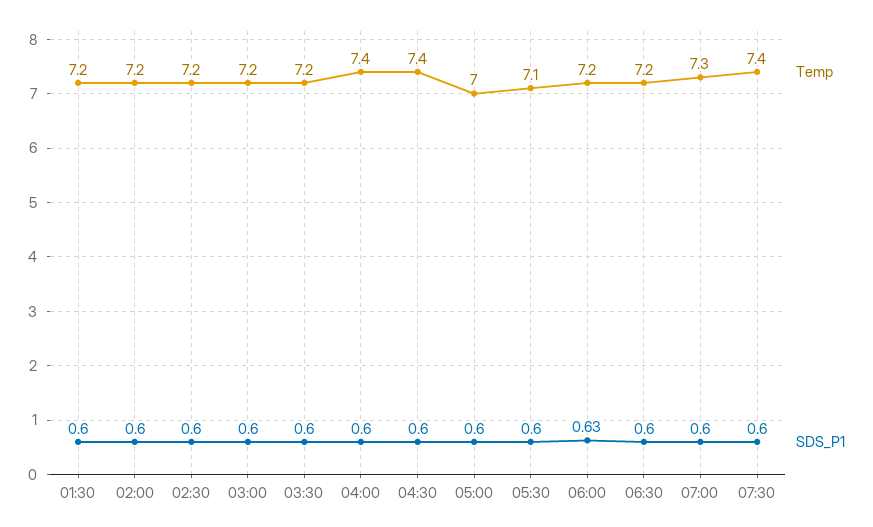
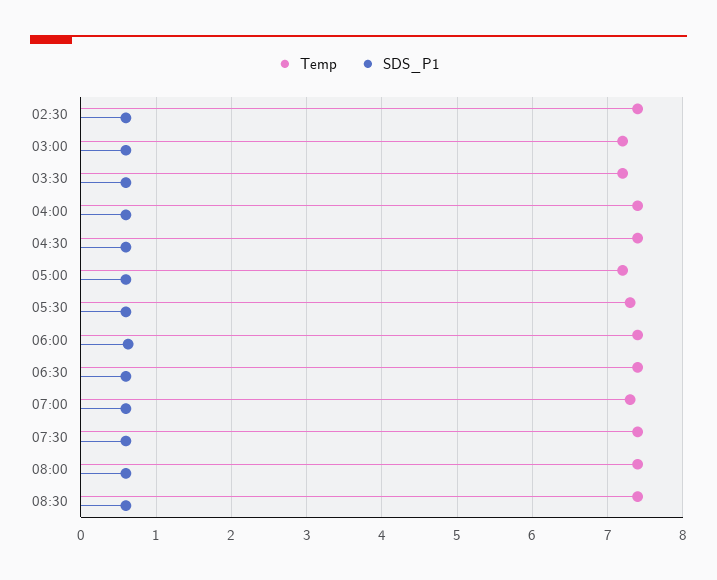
Temp, 01:30: 7.2 -> none
SDS_P1, 01:30: 0.6 -> none
Temp, 02:00: 7.2 -> none
SDS_P1, 02:00: 0.6 -> none
Temp, 02:30: 7.2 -> 7.4
Temp, 05:00: 7 -> 7.2
Temp, 05:30: 7.1 -> 7.3
Temp, 06:00: 7.2 -> 7.4
Temp, 06:30: 7.2 -> 7.4
Temp, 08:00: none -> 7.4
SDS_P1, 08:00: none -> 0.6
Temp, 08:30: none -> 7.4
SDS_P1, 08:30: none -> 0.6

